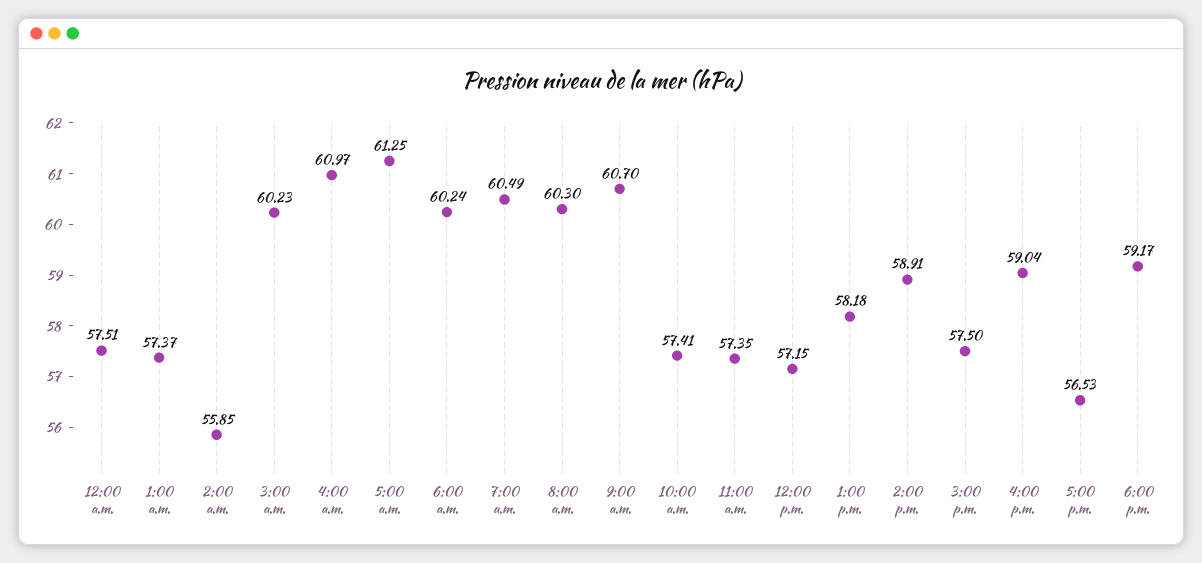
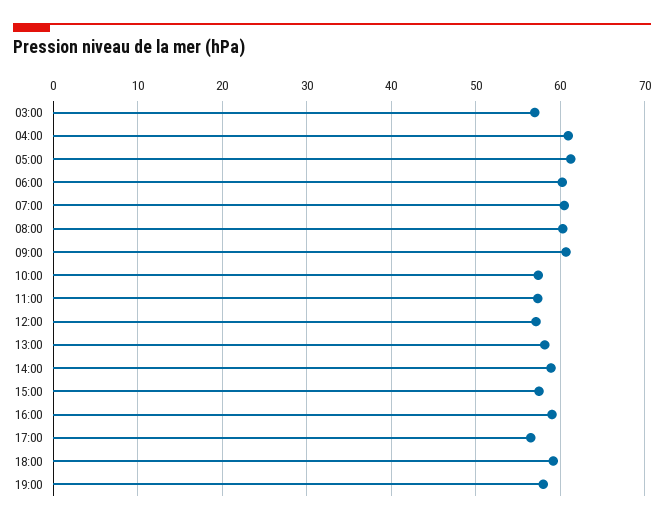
12:00 a.m.: 57.51 -> none
1:00 a.m.: 57.37 -> none
2:00 a.m.: 55.85 -> none
3:00 a.m.: 60.23 -> 57
19:00: none -> 58

